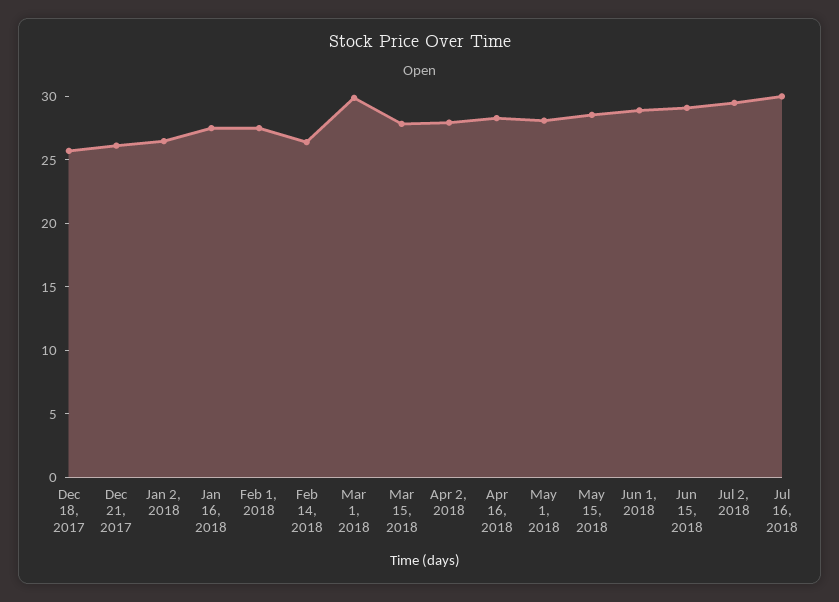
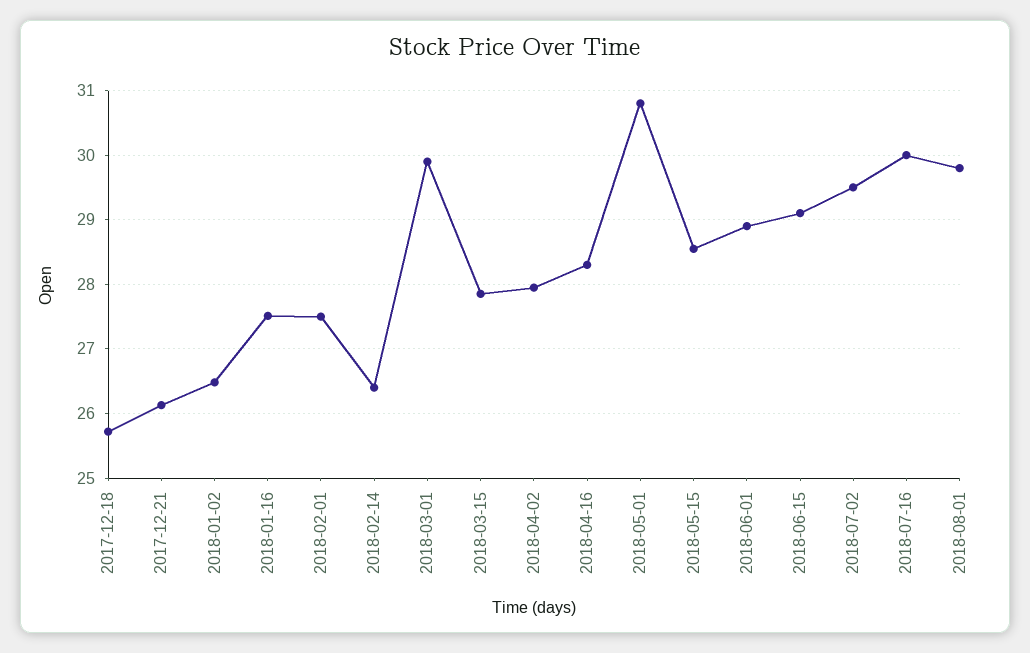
May 1, 2018: 28 -> 30.8
2018-08-01: none -> 29.8

